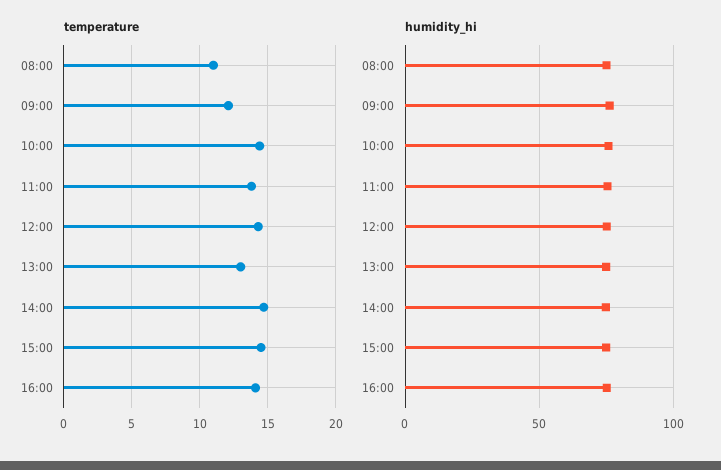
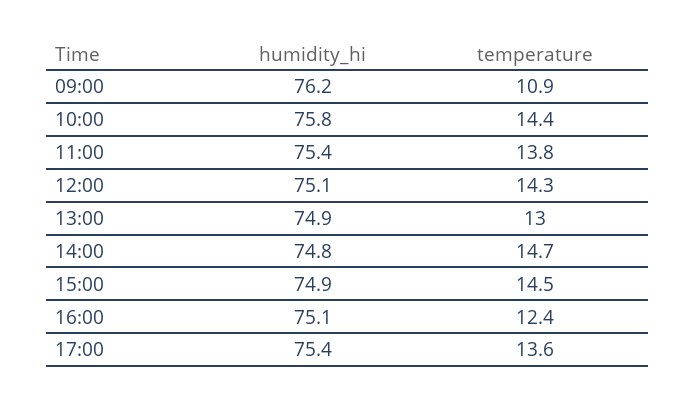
temperature, 08:00: 11 -> none
temperature, 09:00: 12 -> 10.9
temperature, 16:00: 14 -> 12.4
humidity_hi, 08:00: 75 -> none
humidity_hi, 17:00: none -> 75.4
temperature, 17:00: none -> 13.6

